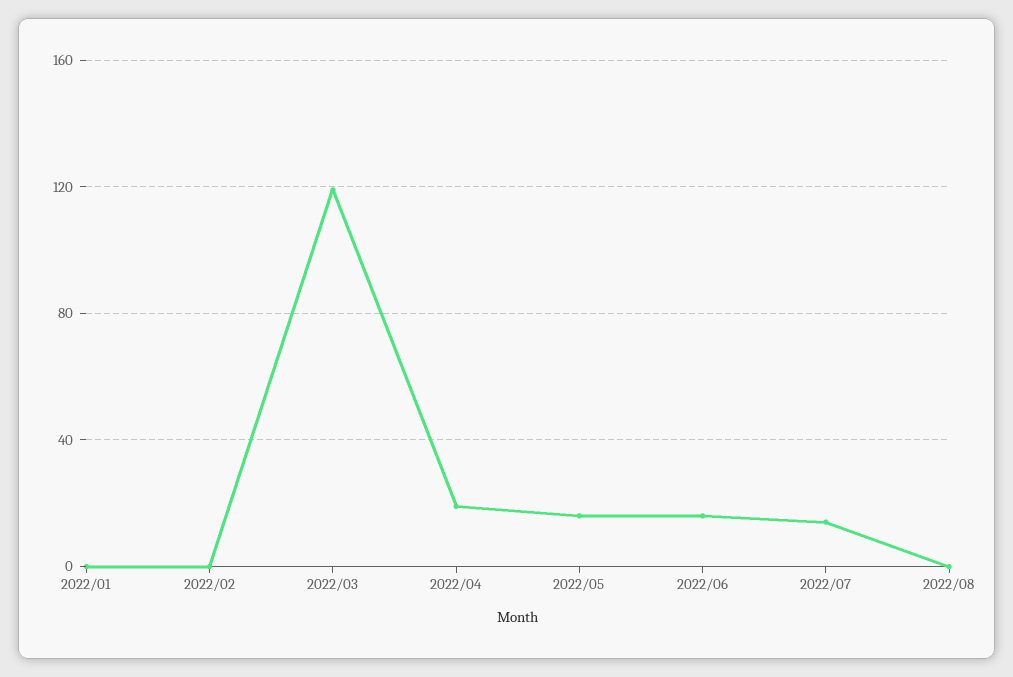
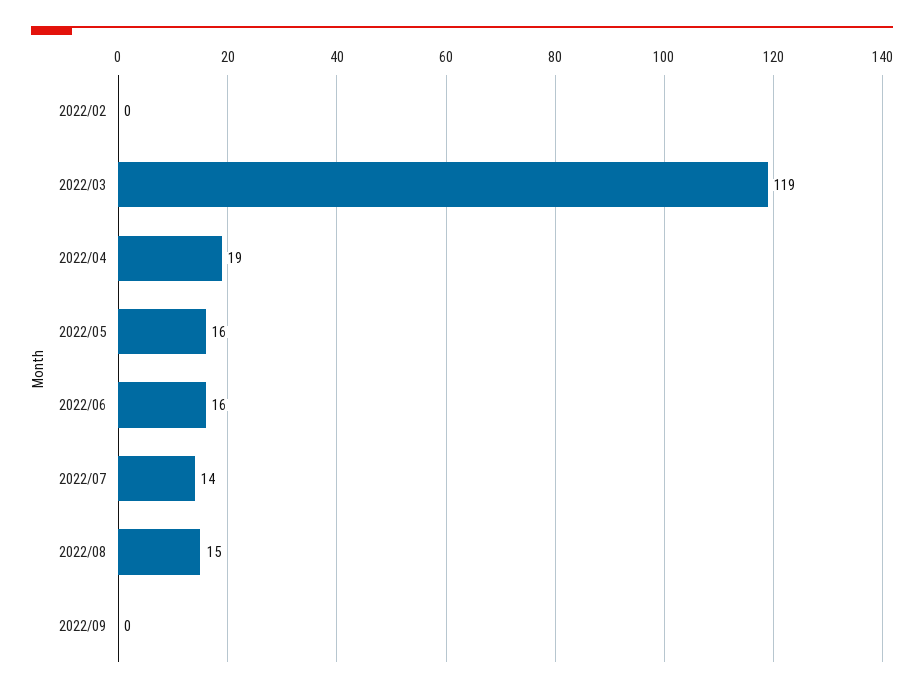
2022/01: 0 -> none
2022/08: 0 -> 15
2022/09: none -> 0

